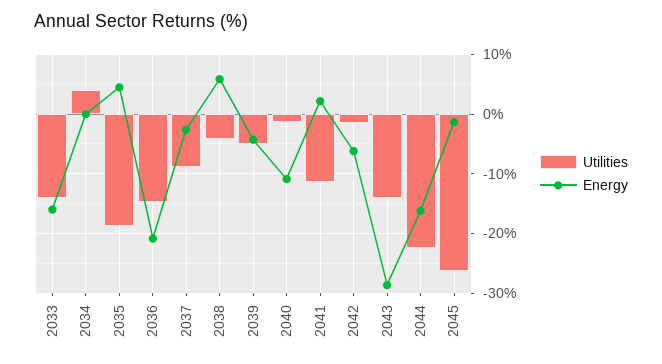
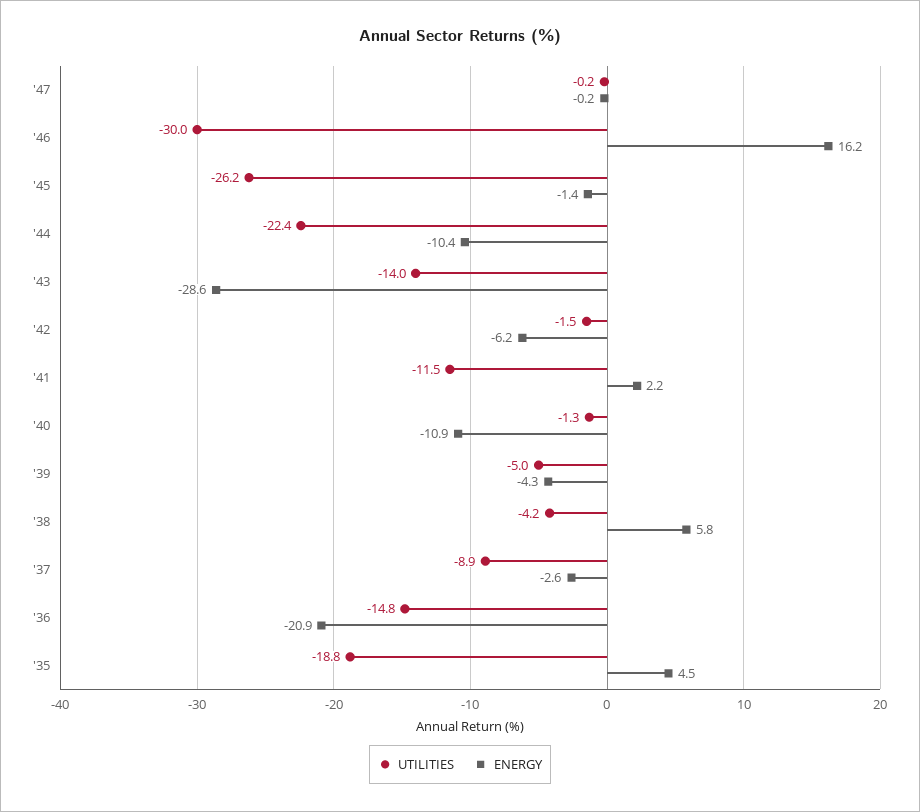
Utilities, 2033: -14 -> none
Energy, 2033: -16 -> none
Utilities, 2034: 4 -> none
Energy, 2034: 0 -> none
Energy, 2044: -16 -> -10.4
Utilities, '47: none -> -0.2
Energy, '47: none -> -0.2
Utilities, '46: none -> -30
Energy, '46: none -> 16.2

